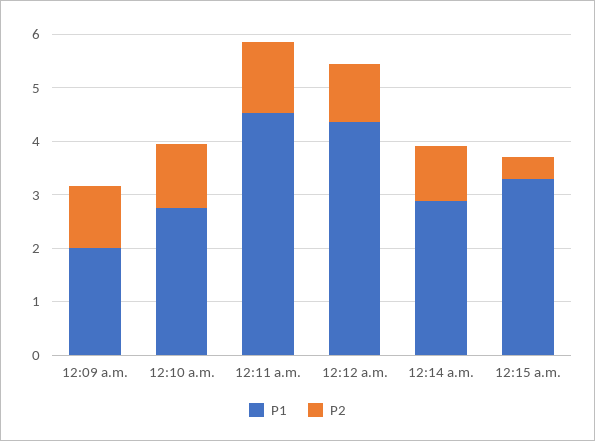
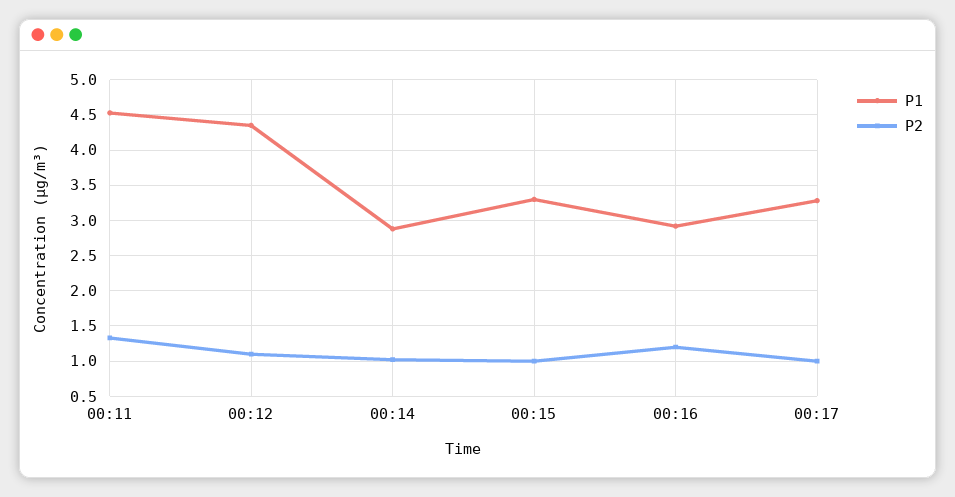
P1, 12:09 a.m.: 2 -> none
P2, 12:09 a.m.: 1.2 -> none
P1, 12:10 a.m.: 2.8 -> none
P2, 12:10 a.m.: 1.2 -> none
P2, 12:15 a.m.: 0.4 -> 1
P1, 00:16: none -> 2.9
P2, 00:16: none -> 1.2
P1, 00:17: none -> 3.3
P2, 00:17: none -> 1

